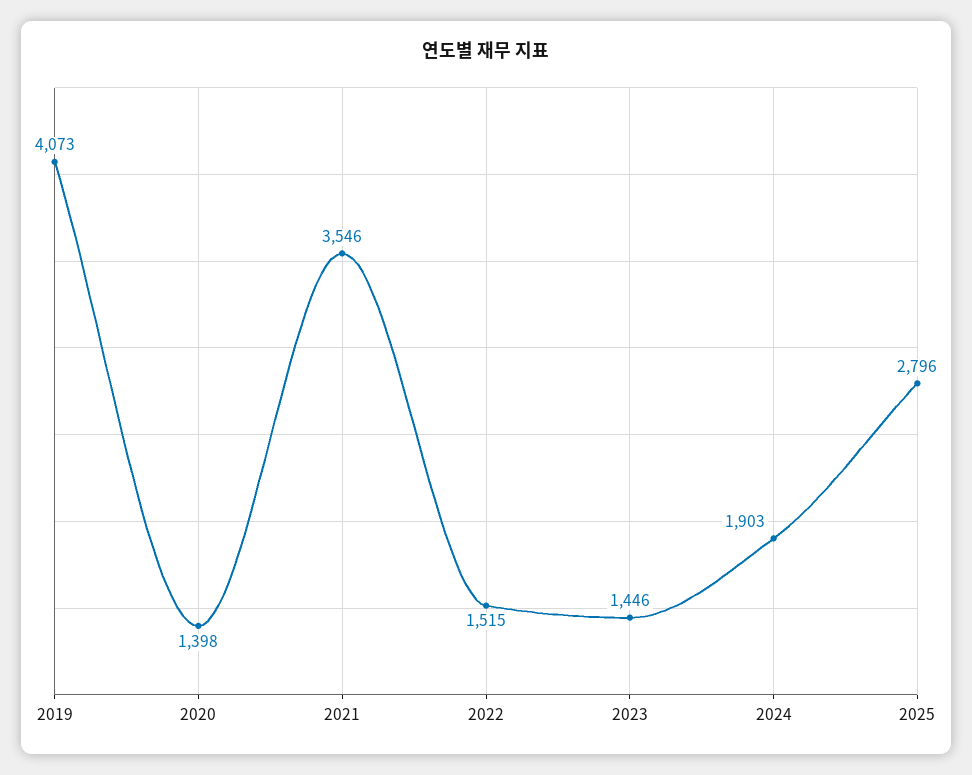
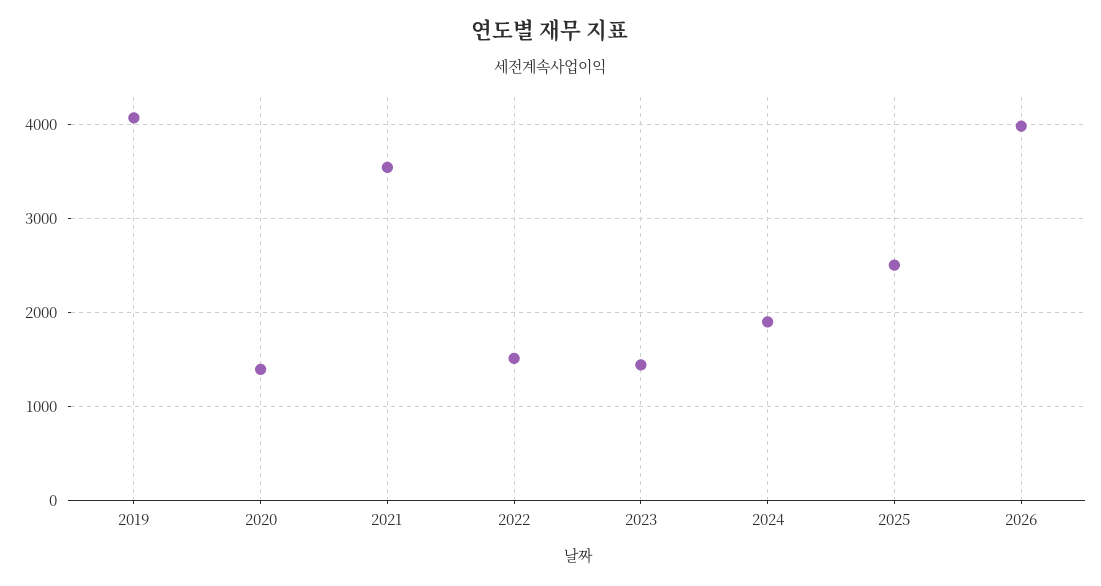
2025: 2796 -> 2500
2026: none -> 4000

